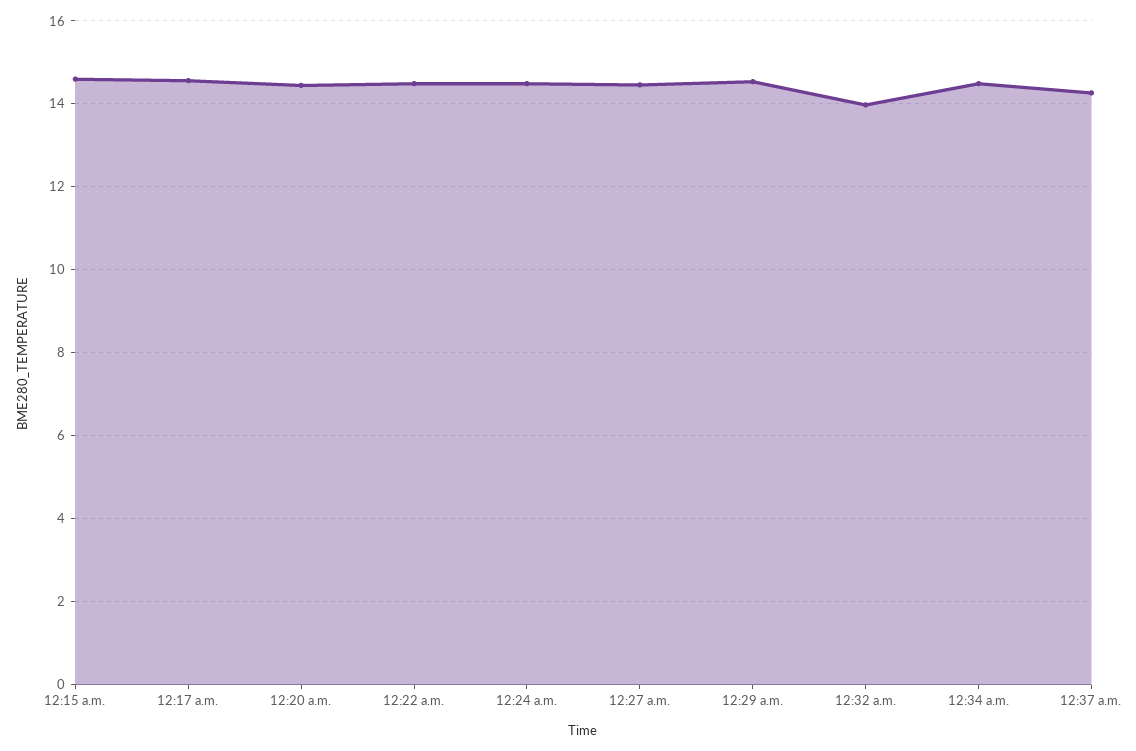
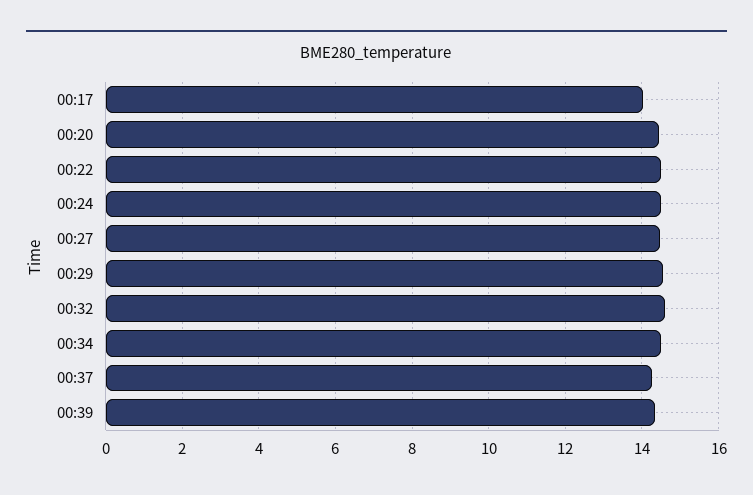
12:15 a.m.: 14.6 -> none
12:17 a.m.: 14.6 -> 14
12:32 a.m.: 14 -> 14.6
00:39: none -> 14.4

